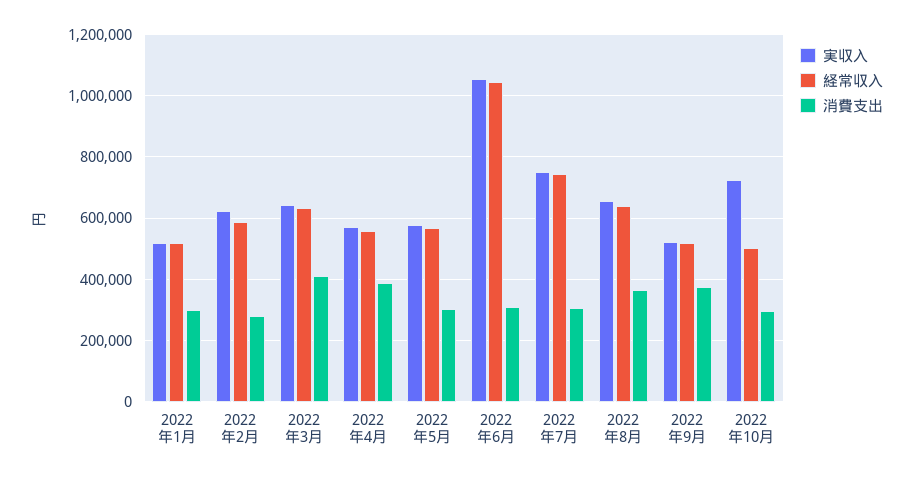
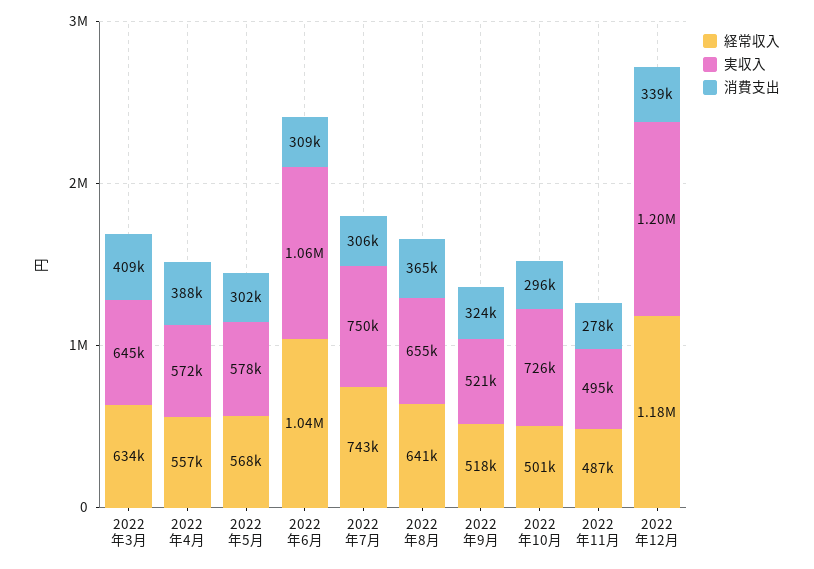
実収入, 2022年1月: 520000 -> none
経常収入, 2022年1月: 520000 -> none
消費支出, 2022年1月: 300000 -> none
実収入, 2022年2月: 620000 -> none
経常収入, 2022年2月: 580000 -> none
消費支出, 2022年2月: 280000 -> none
消費支出, 2022年9月: 380000 -> 324000
経常収入, 2022年11月: none -> 487000
実収入, 2022年11月: none -> 495000
消費支出, 2022年11月: none -> 278000
経常収入, 2022年12月: none -> 1180000
実収入, 2022年12月: none -> 1200000
消費支出, 2022年12月: none -> 339000

